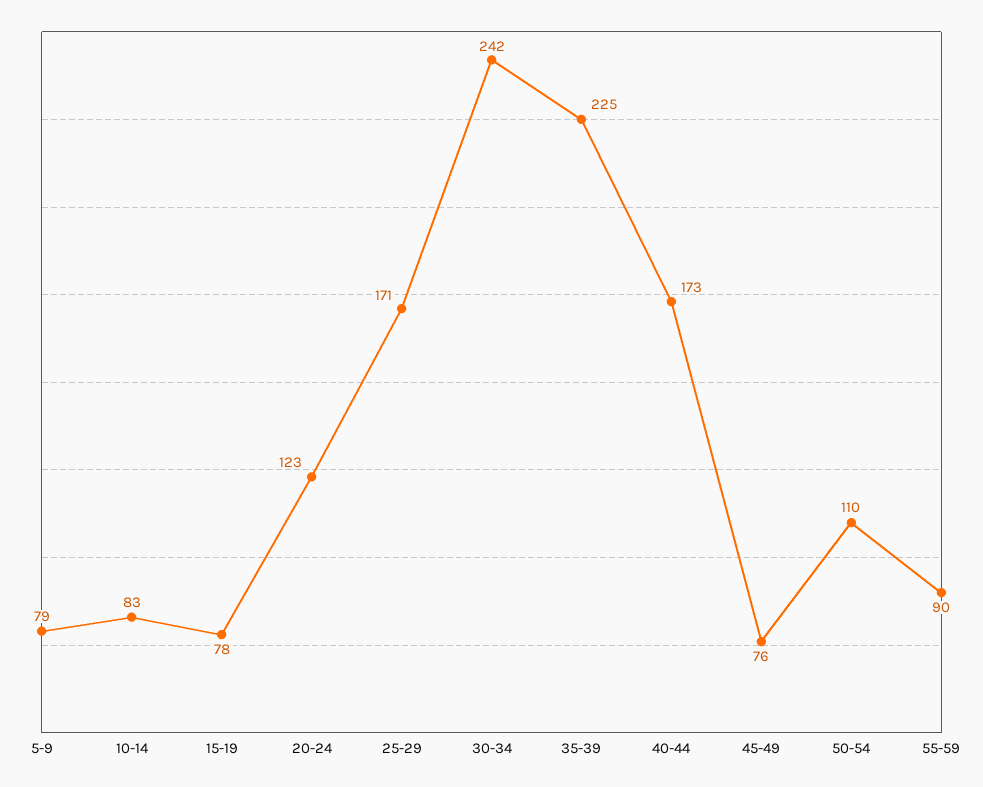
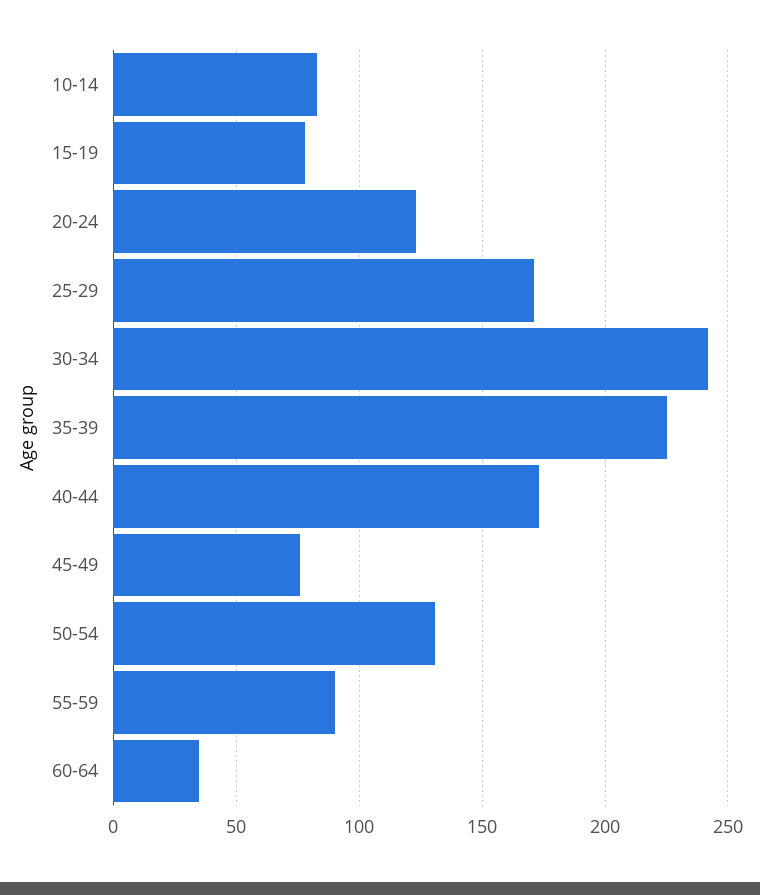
5-9: 79 -> none
50-54: 110 -> 130
60-64: none -> 35

